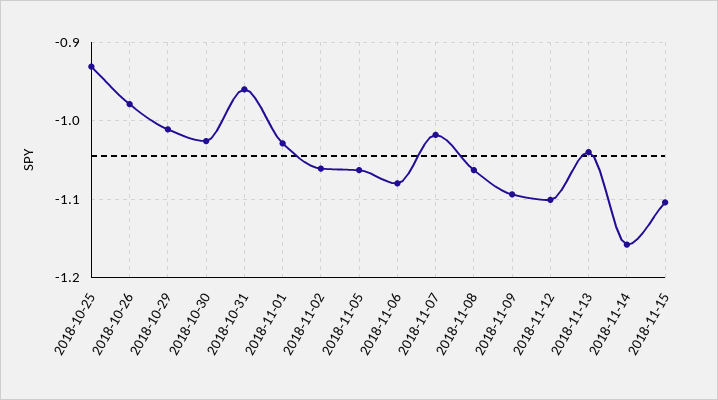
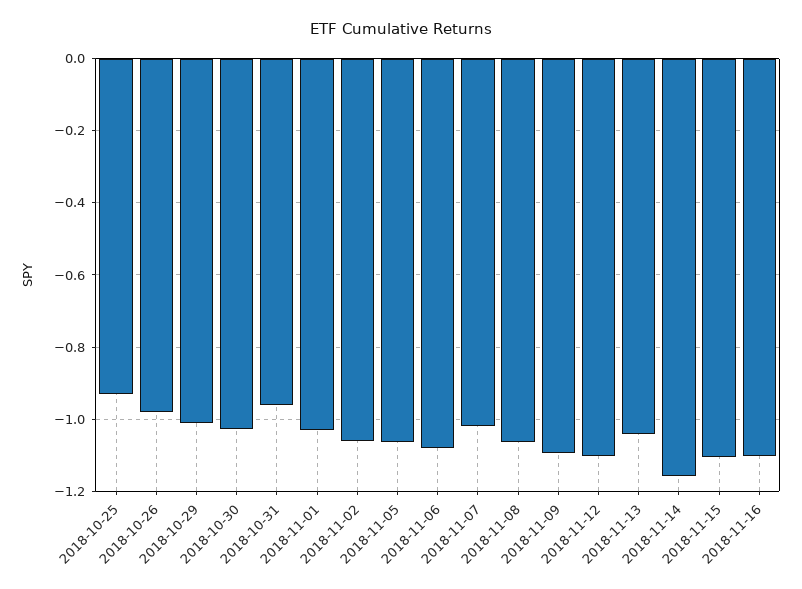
2018-11-16: none -> -1.1

